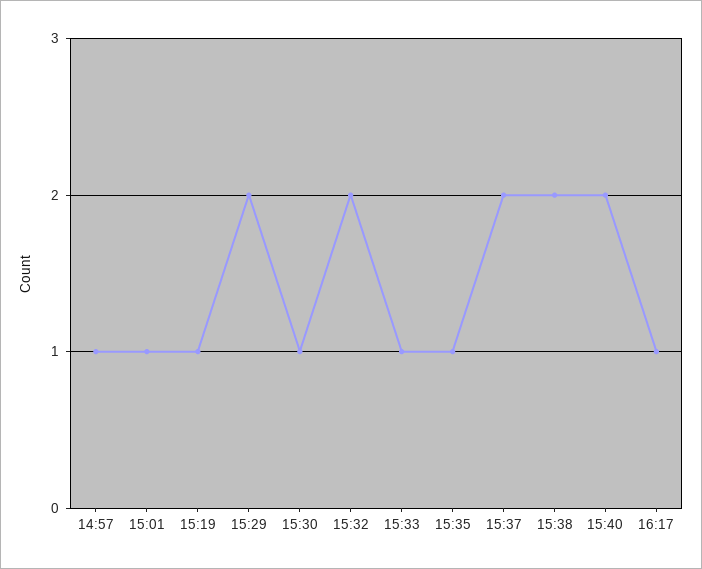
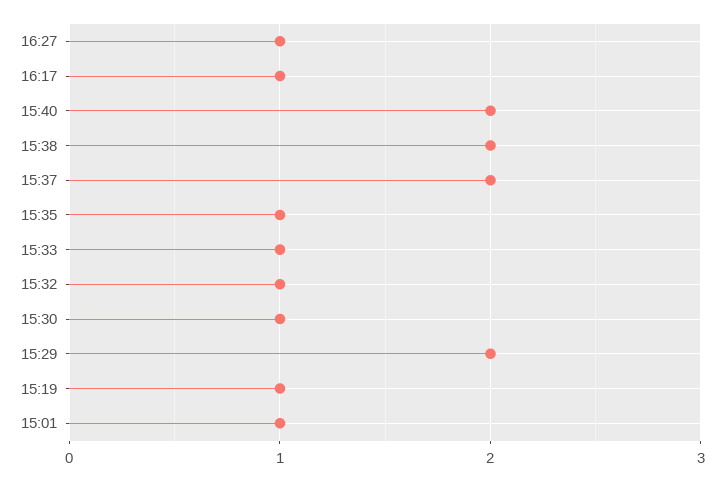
14:57: 1 -> none
15:32: 2 -> 1
16:27: none -> 1

